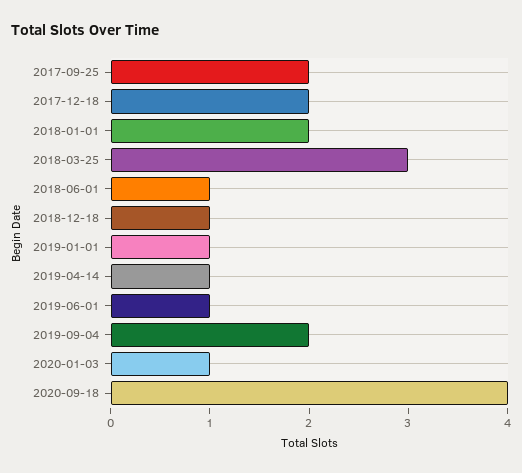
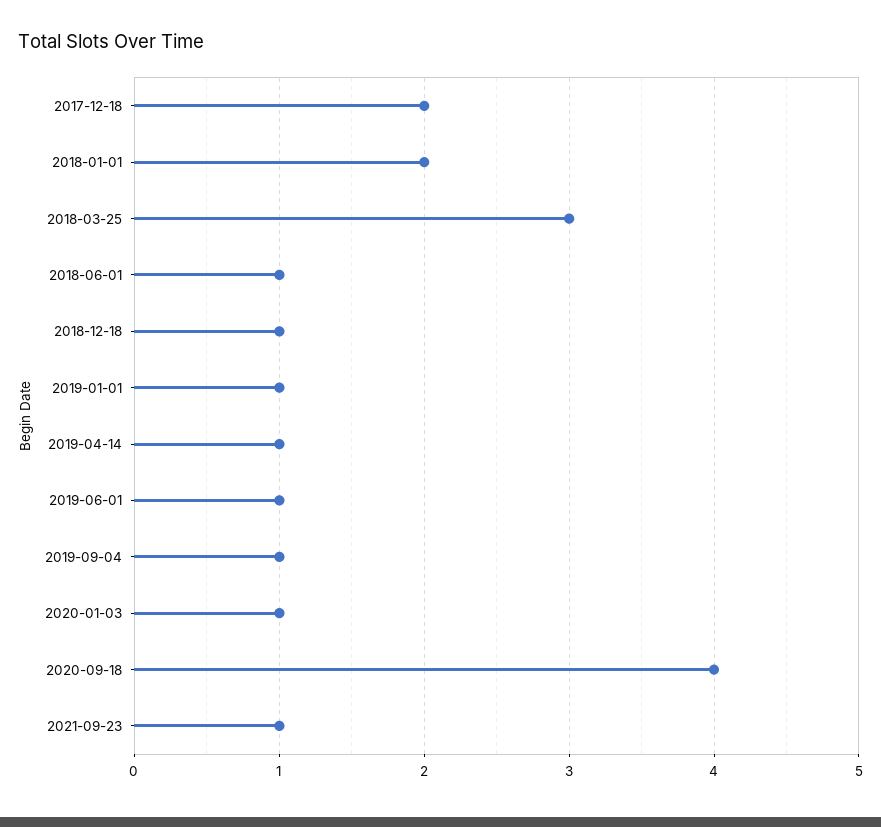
2017-09-25: 2 -> none
2019-09-04: 2 -> 1
2021-09-23: none -> 1

